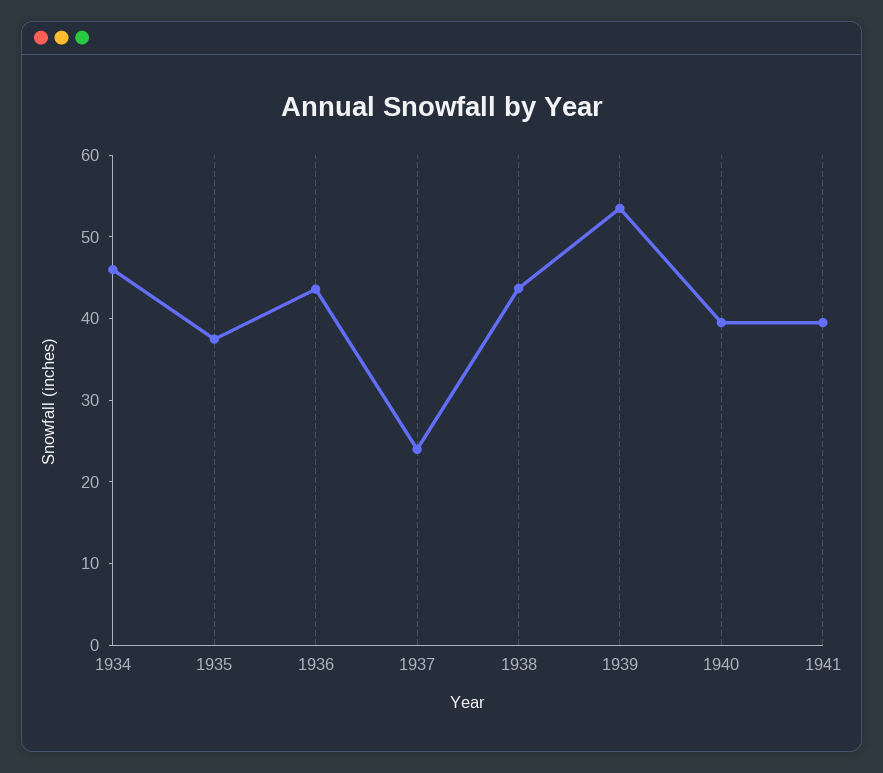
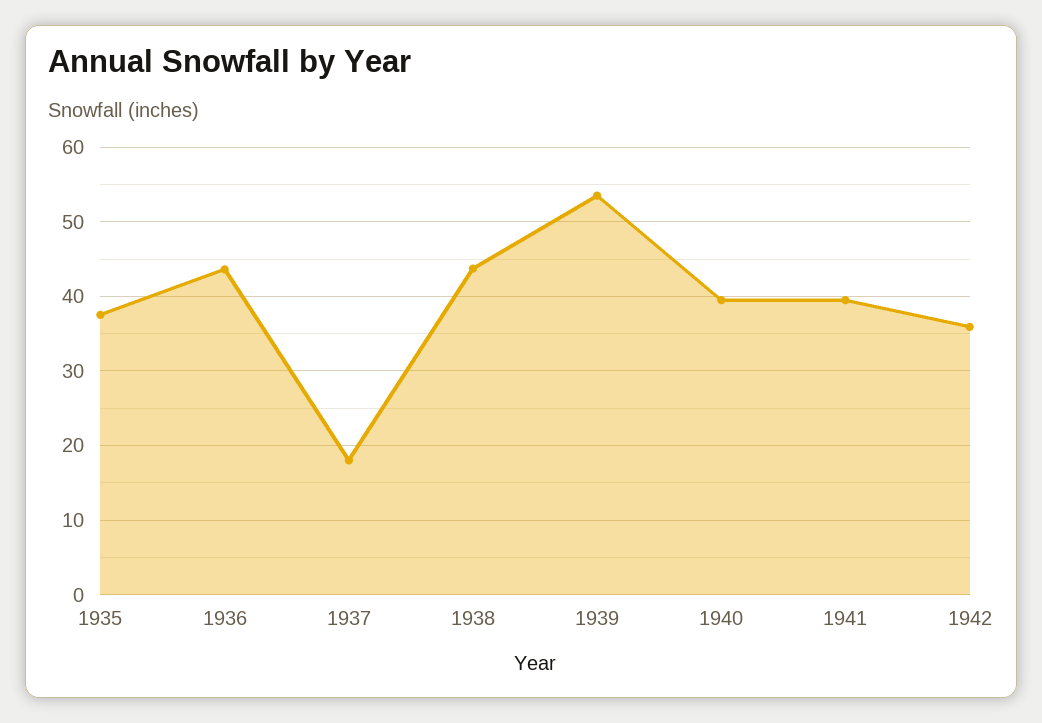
1934: 46 -> none
1937: 24 -> 18
1942: none -> 36

